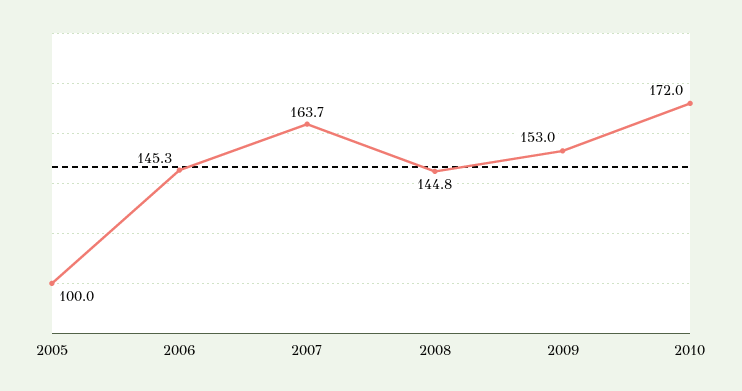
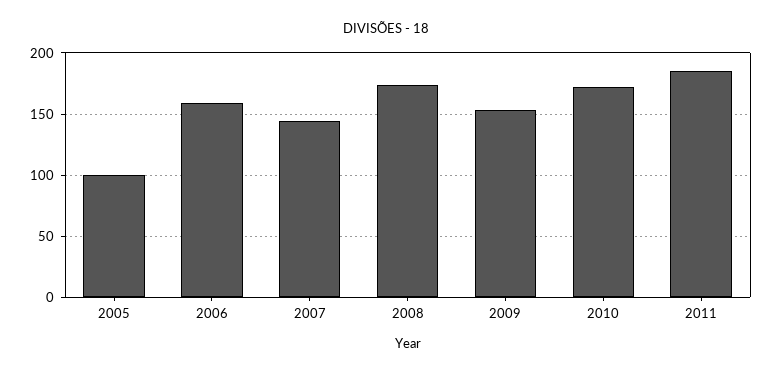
2006: 145.3 -> 160
2007: 163.7 -> 145
2008: 144.8 -> 175
2011: none -> 185

